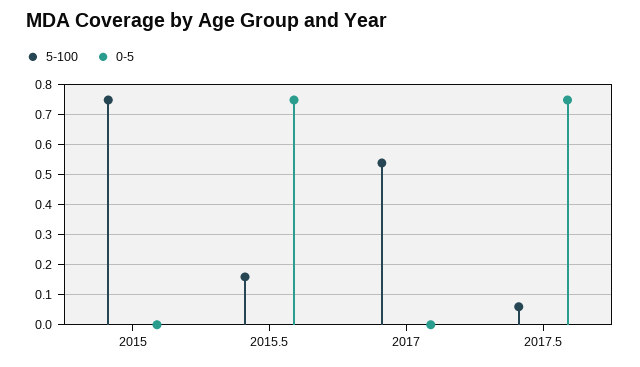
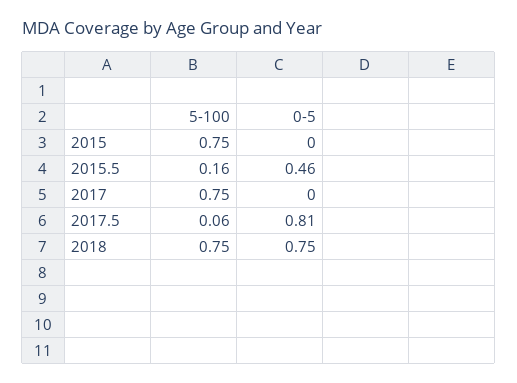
0-5, 2015.5: 0.75 -> 0.46
5-100, 2017: 0.55 -> 0.75
0-5, 2017.5: 0.75 -> 0.81
5-100, 2018: none -> 0.75
0-5, 2018: none -> 0.75

